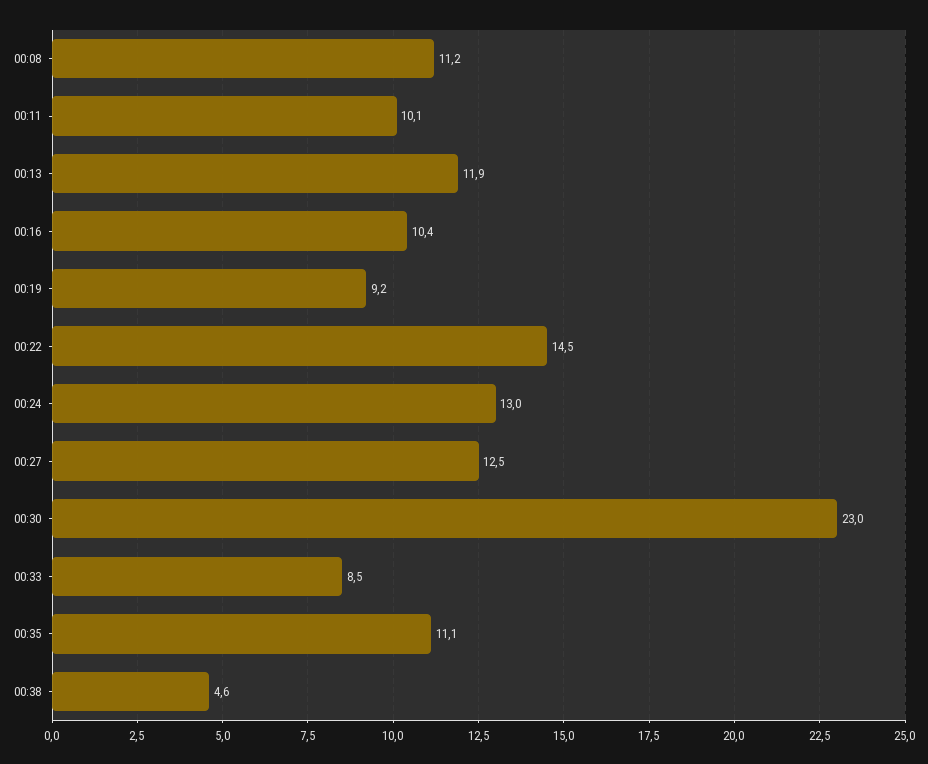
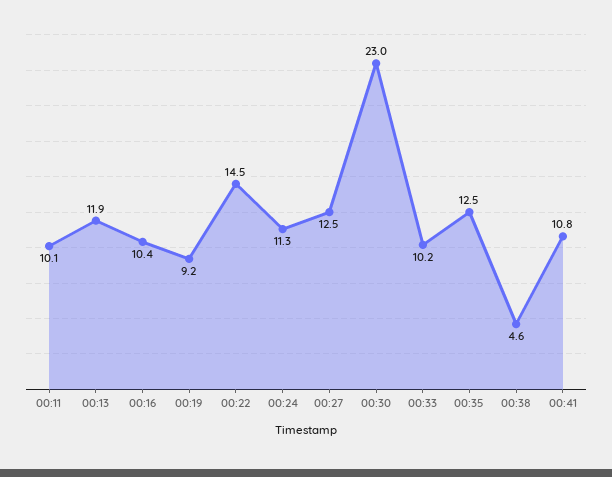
00:08: 11.2 -> none
00:24: 13 -> 11.3
00:33: 8.5 -> 10.2
00:35: 11.1 -> 12.5
00:41: none -> 10.8

